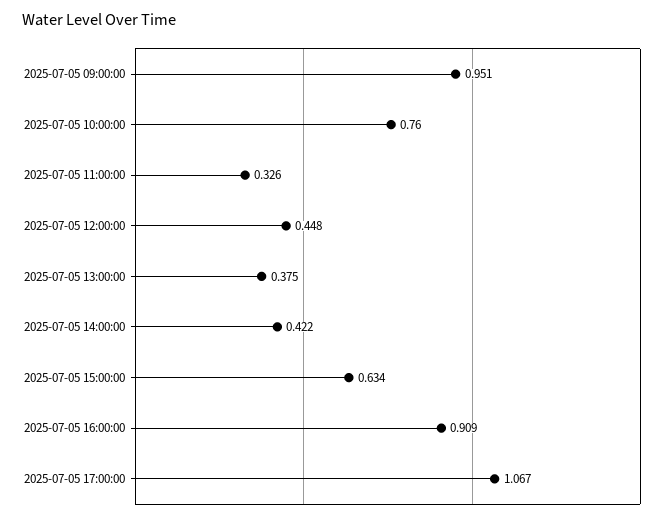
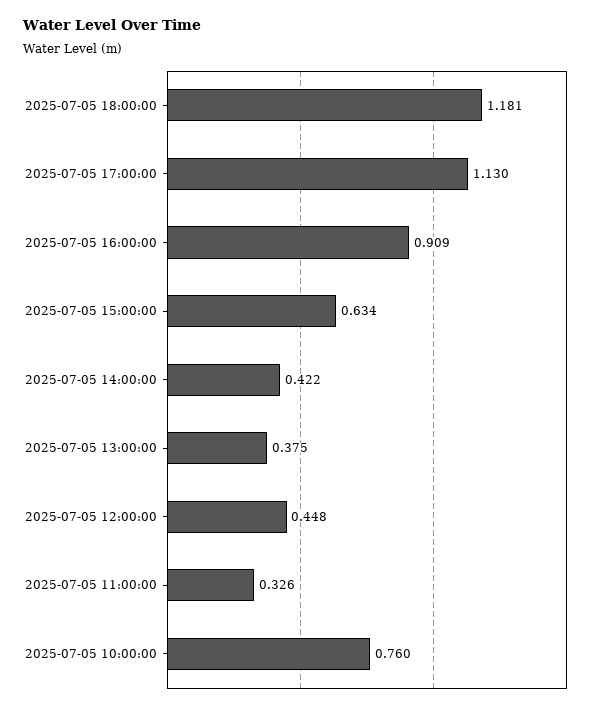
2025-07-05 09:00:00: 0.951 -> none
2025-07-05 17:00:00: 1.067 -> 1.13
2025-07-05 18:00:00: none -> 1.181

